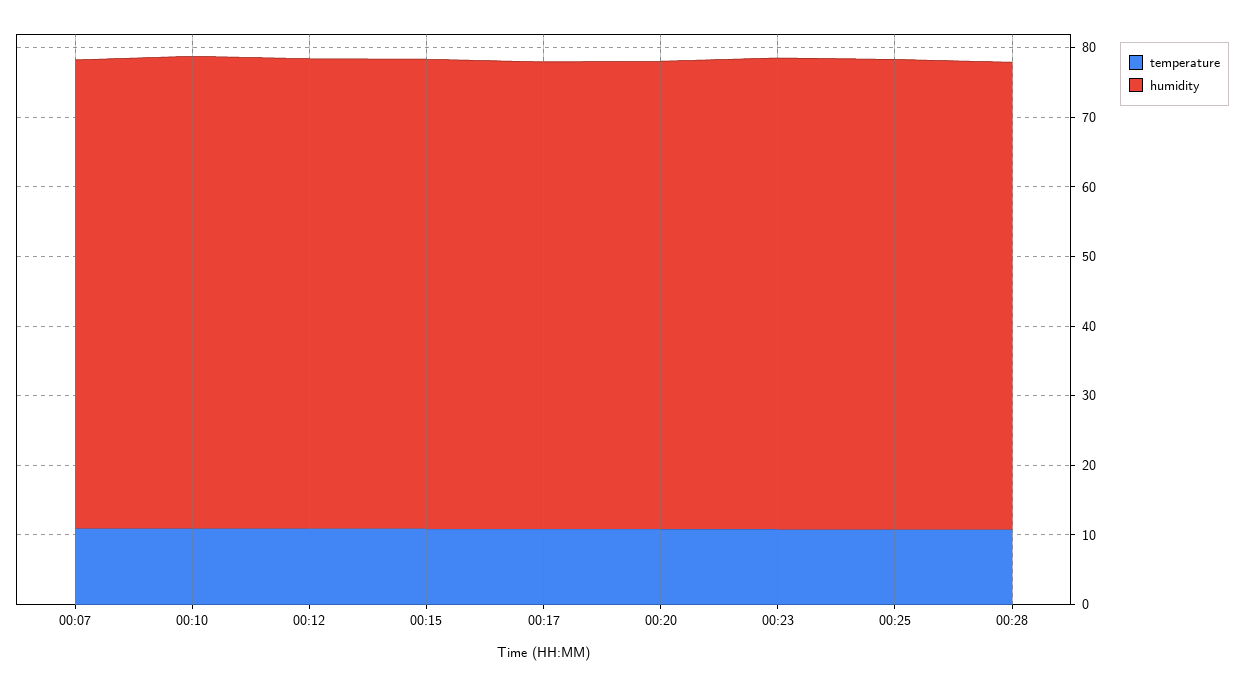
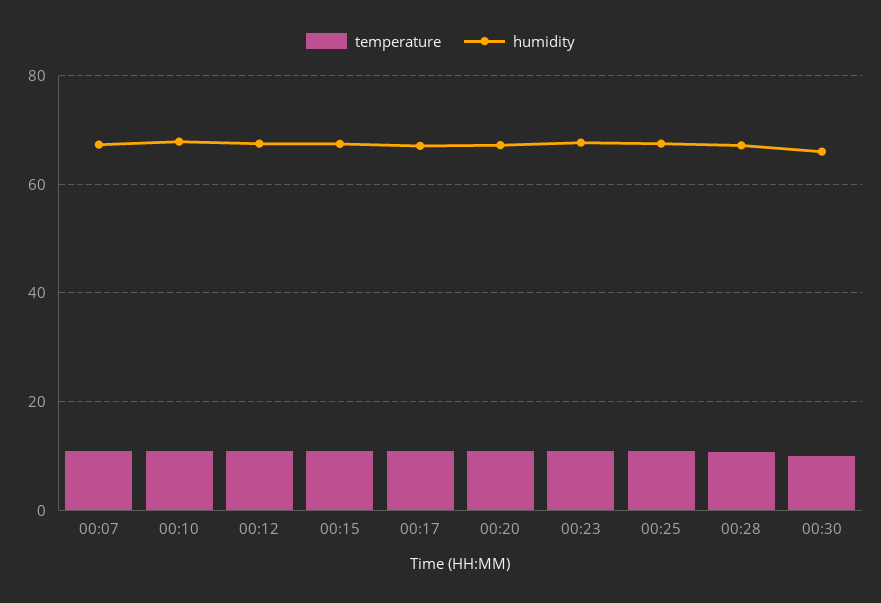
temperature, 00:30: none -> 10
humidity, 00:30: none -> 66

